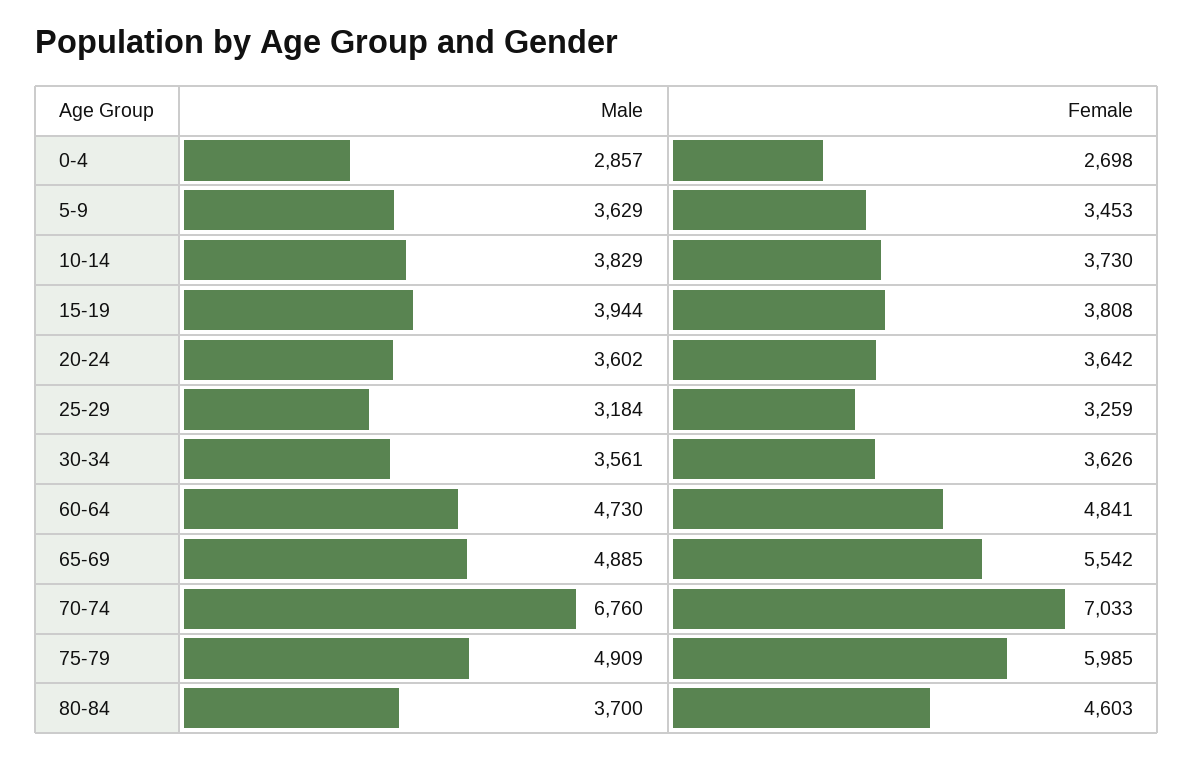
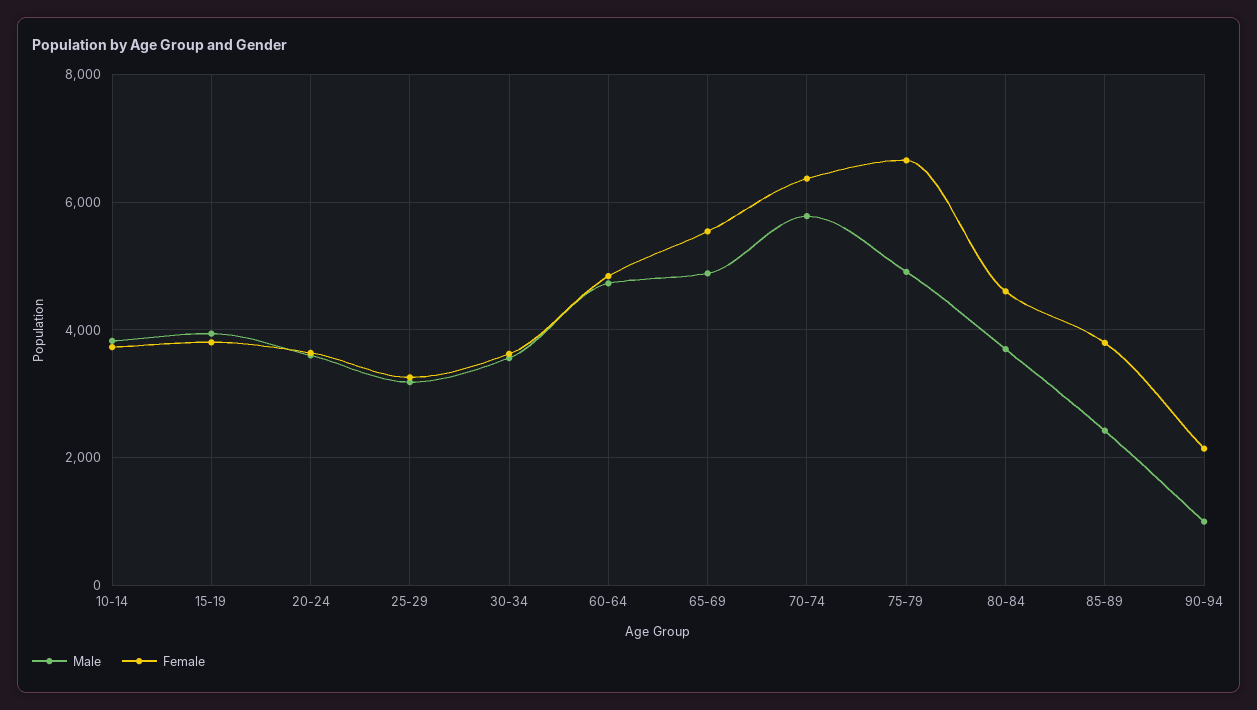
Male, 0-4: 2857 -> none
Female, 0-4: 2698 -> none
Male, 5-9: 3629 -> none
Female, 5-9: 3453 -> none
Male, 70-74: 6760 -> 5800
Female, 70-74: 7033 -> 6400
Female, 75-79: 5985 -> 6600
Male, 85-89: none -> 2400
Female, 85-89: none -> 3800
Male, 90-94: none -> 1000
Female, 90-94: none -> 2200

